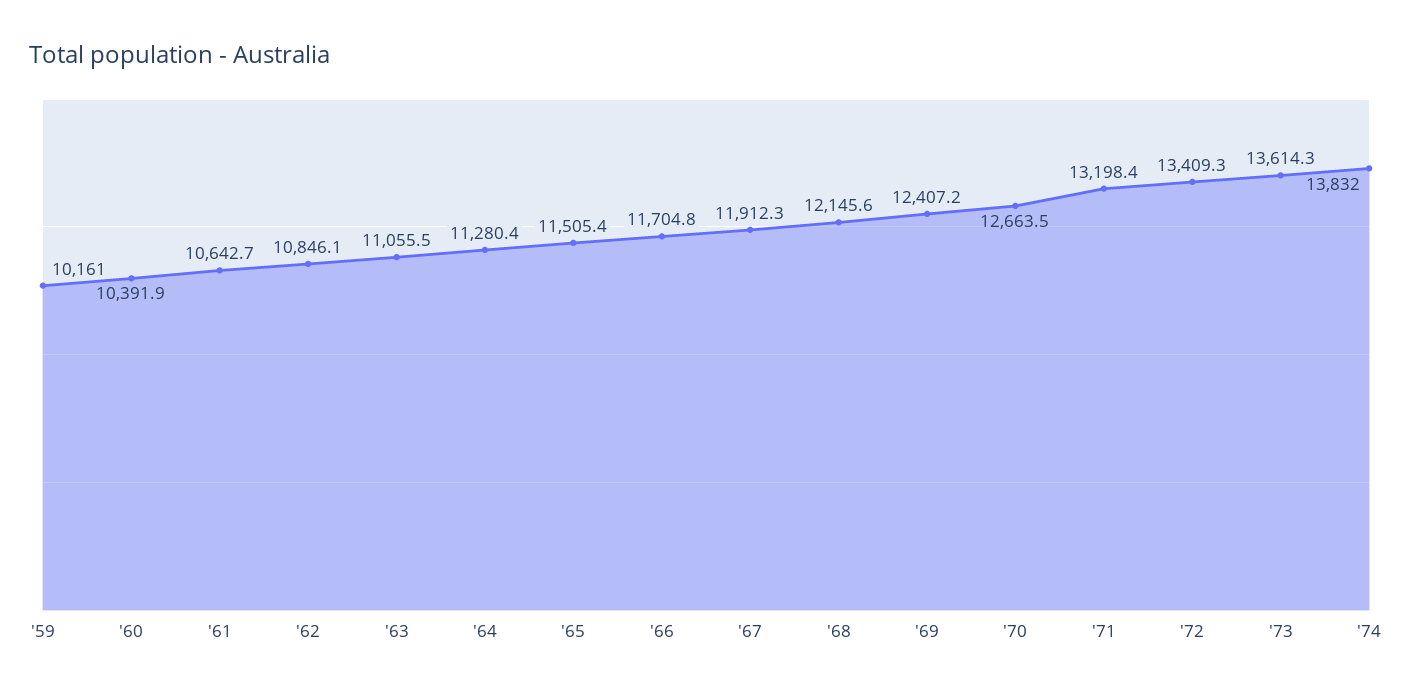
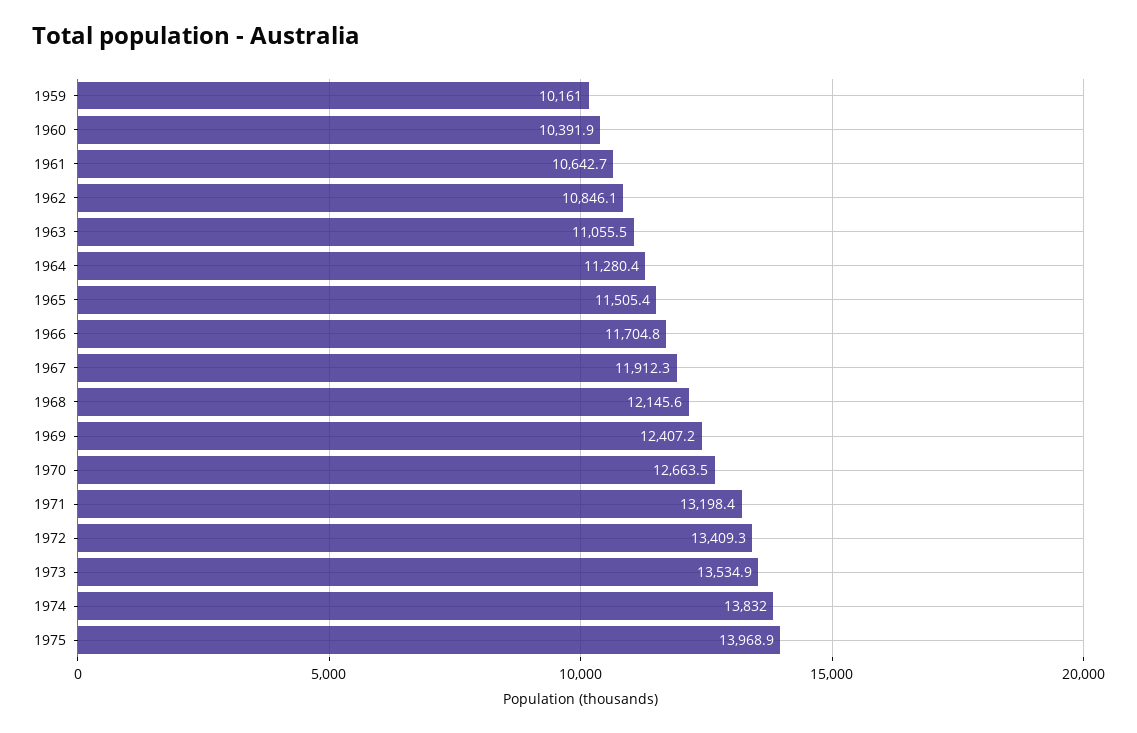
'73: 13614.3 -> 13534.9
1975: none -> 13968.9

